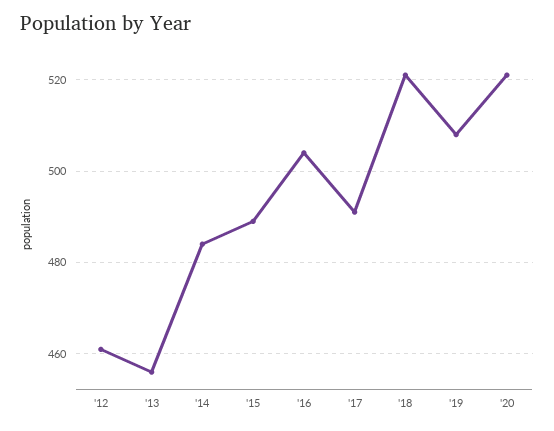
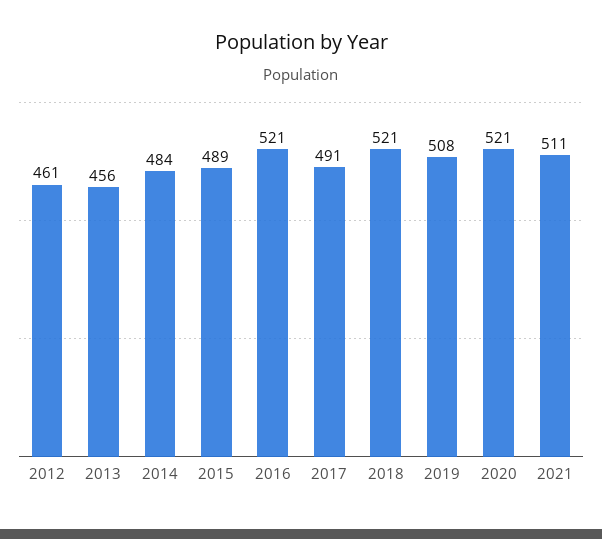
'16: 505 -> 521
2021: none -> 511

